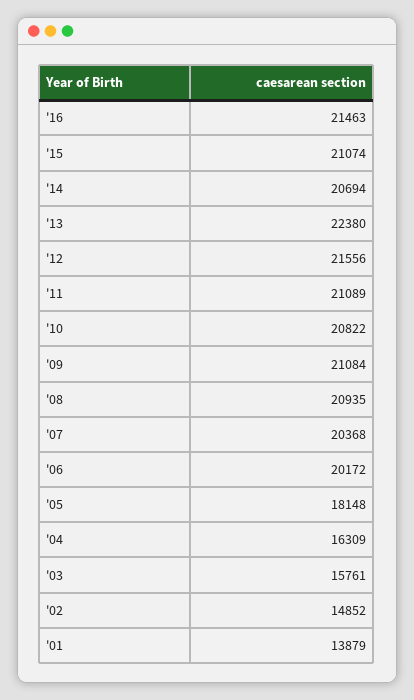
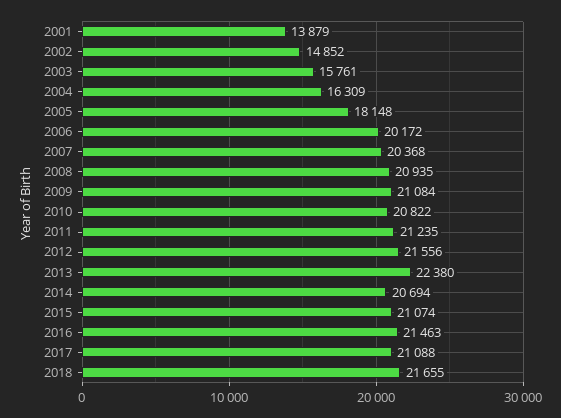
'11: 21089 -> 21235
2017: none -> 21088
2018: none -> 21655

